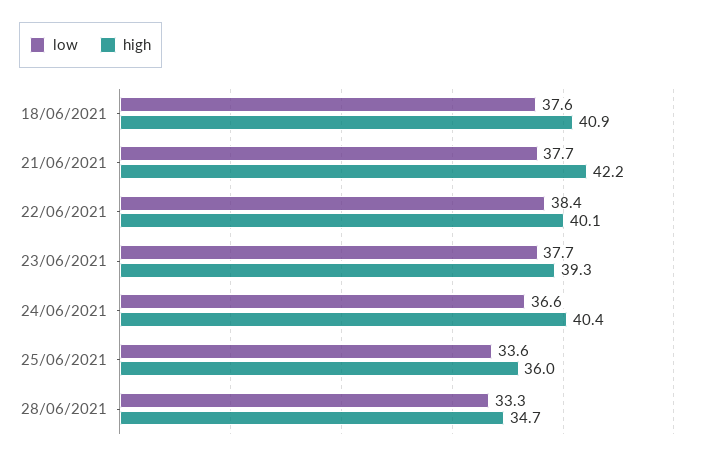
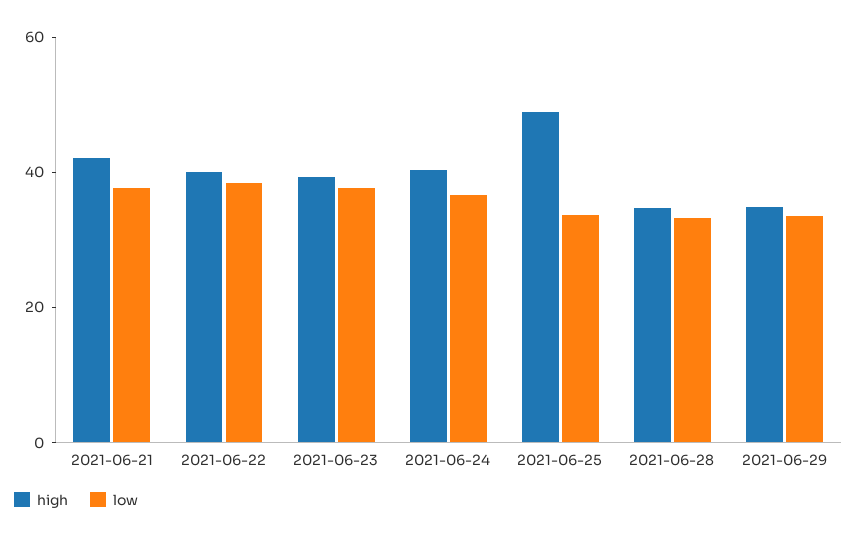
low, 18/06/2021: 37.6 -> none
high, 18/06/2021: 40.9 -> none
high, 25/06/2021: 36 -> 50
high, 2021-06-29: none -> 35
low, 2021-06-29: none -> 35

